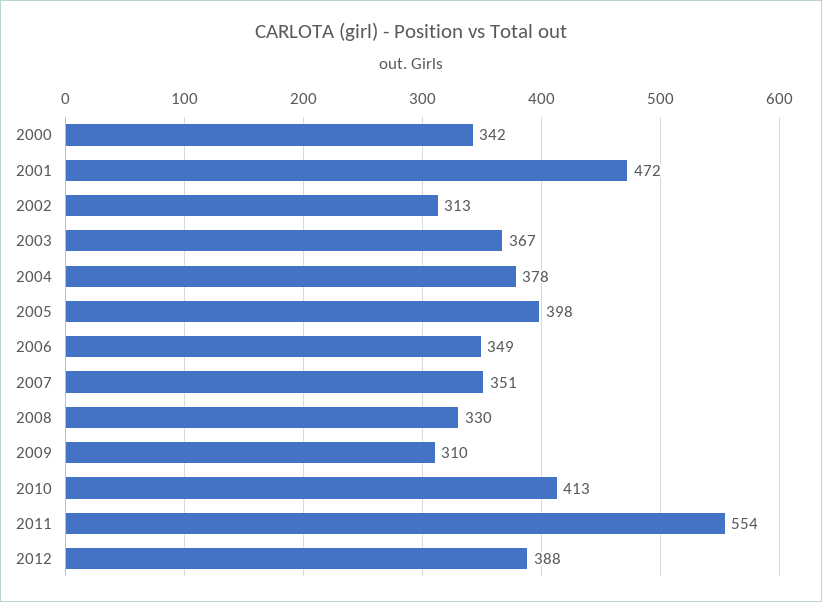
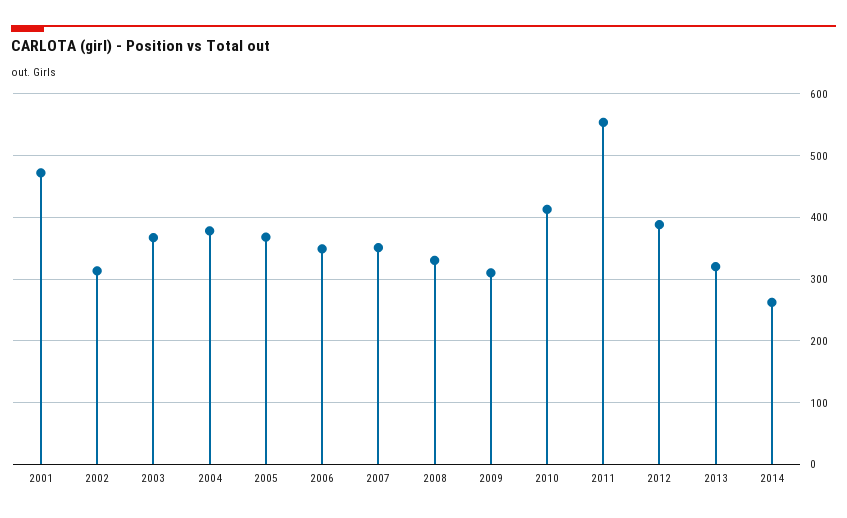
2000: 342 -> none
2005: 398 -> 370
2013: none -> 320
2014: none -> 260

